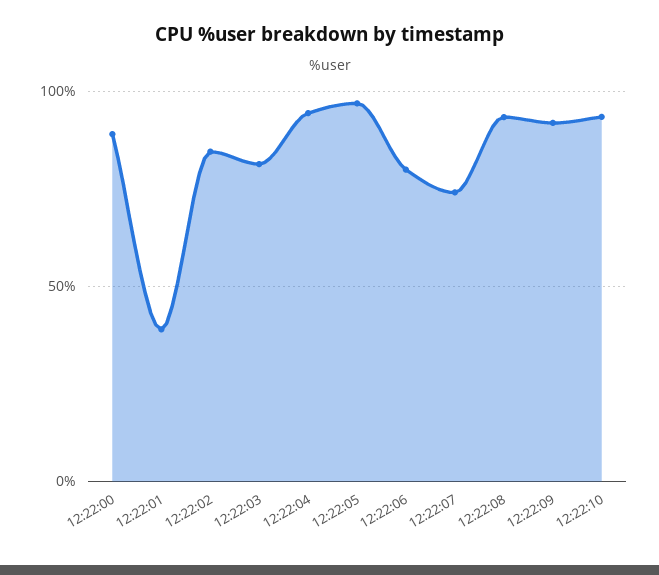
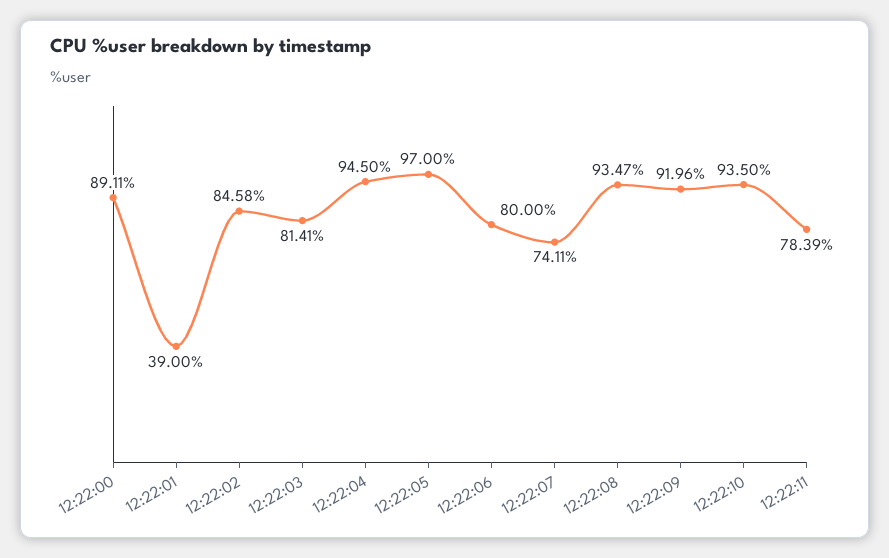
12:22:11: none -> 78.39

